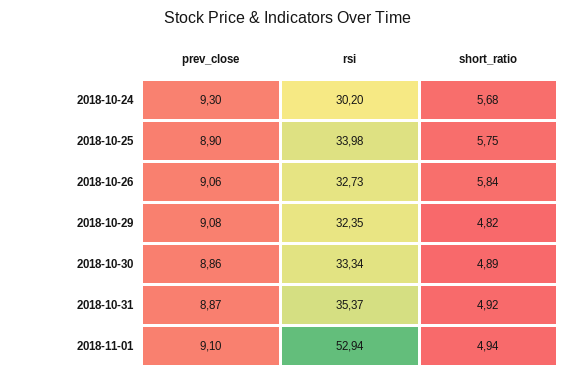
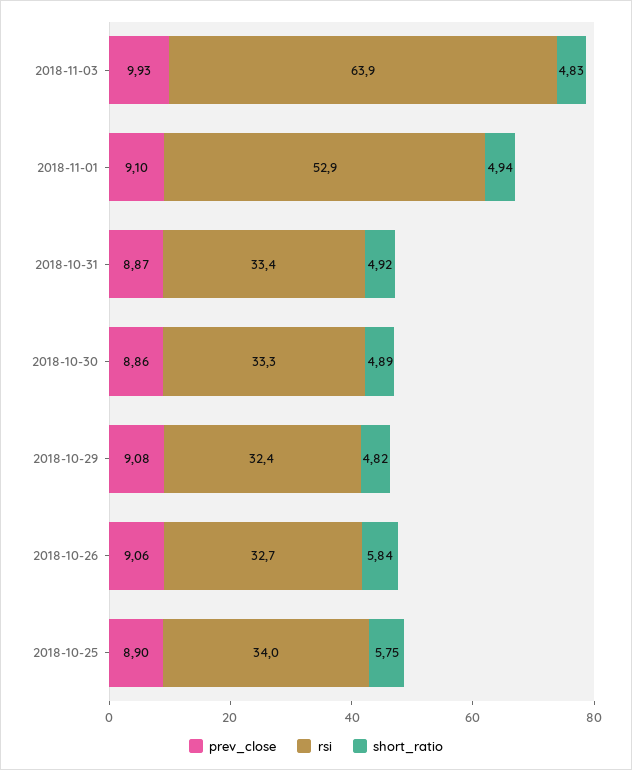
prev_close, 2018-10-24: 9.3 -> none
rsi, 2018-10-24: 30.2 -> none
short_ratio, 2018-10-24: 5.68 -> none
rsi, 2018-10-31: 35.37 -> 33.4
prev_close, 2018-11-03: none -> 9.93
rsi, 2018-11-03: none -> 63.9
short_ratio, 2018-11-03: none -> 4.83

